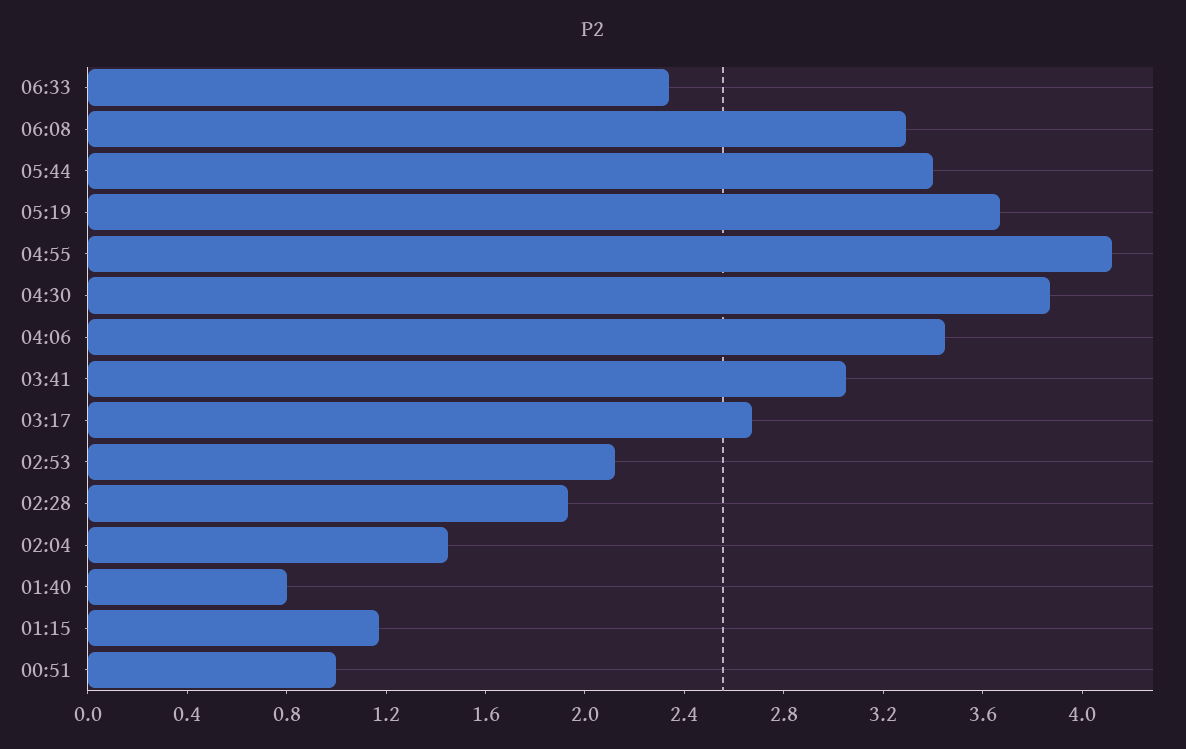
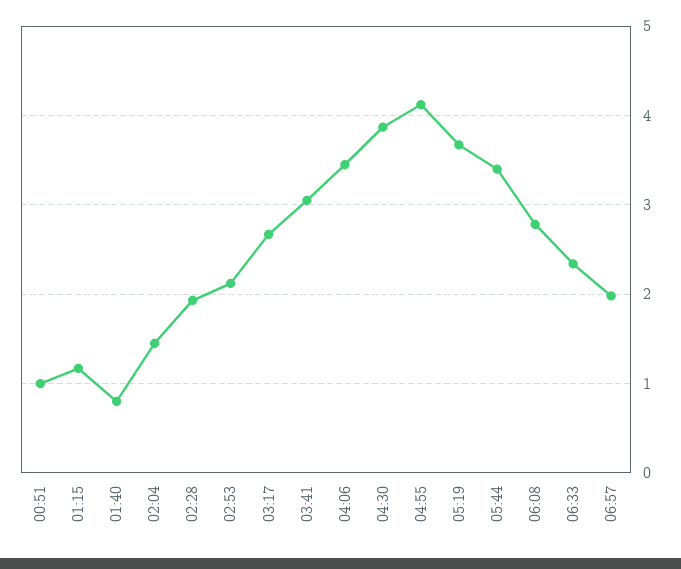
06:08: 3.3 -> 2.8
06:57: none -> 2

